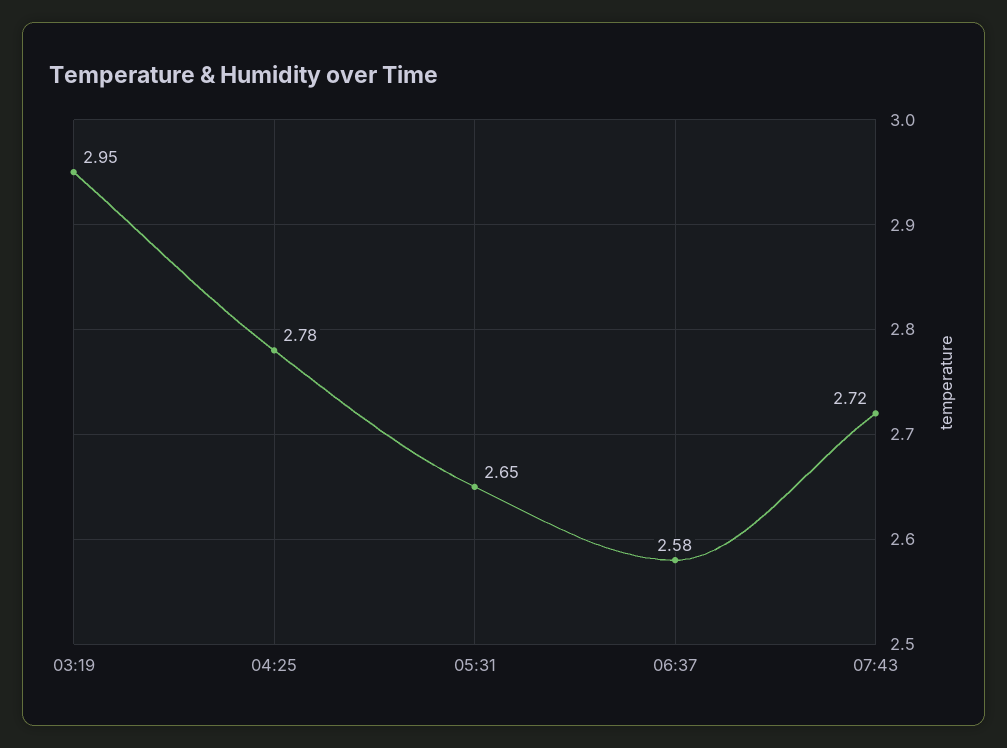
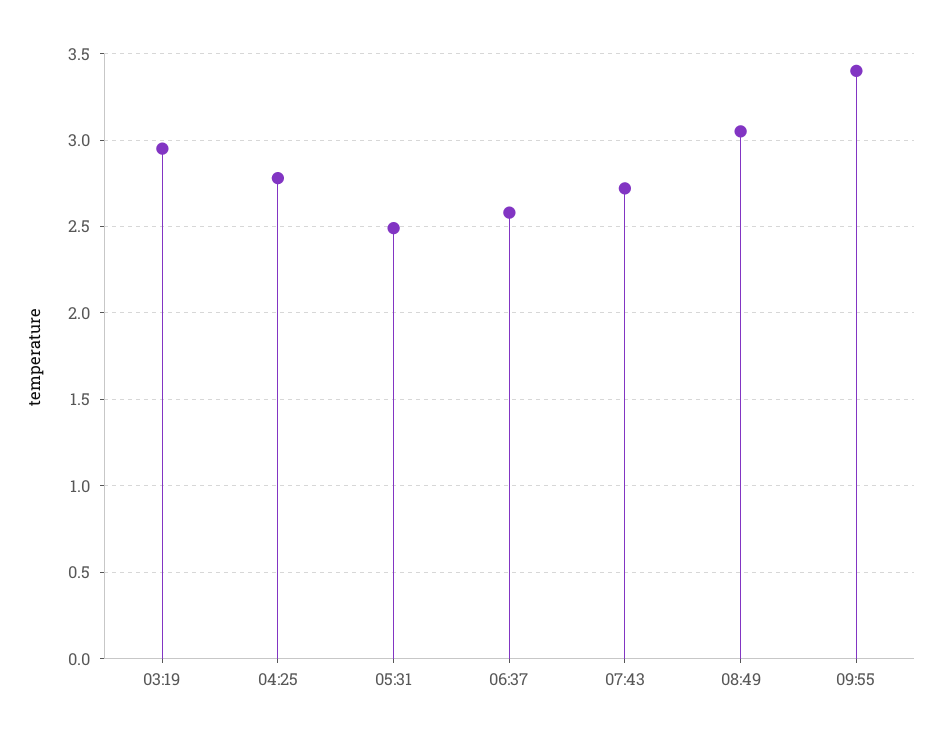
05:31: 2.65 -> 2.5
08:49: none -> 3.05
09:55: none -> 3.4

